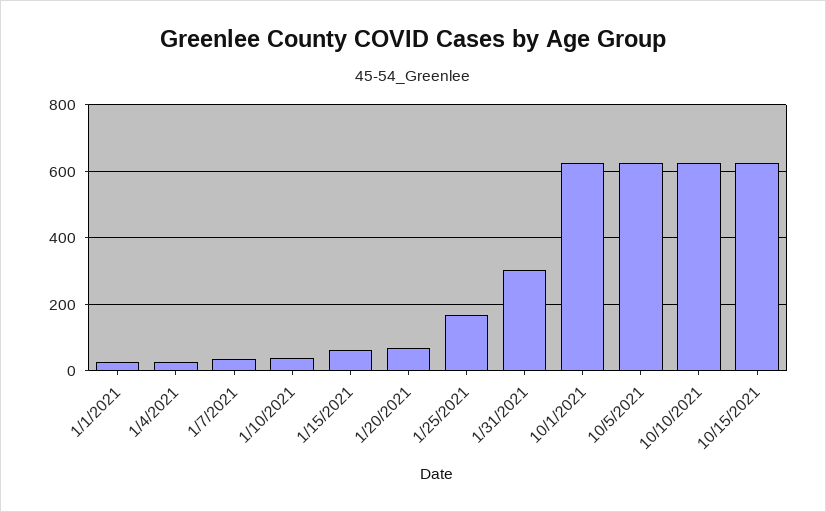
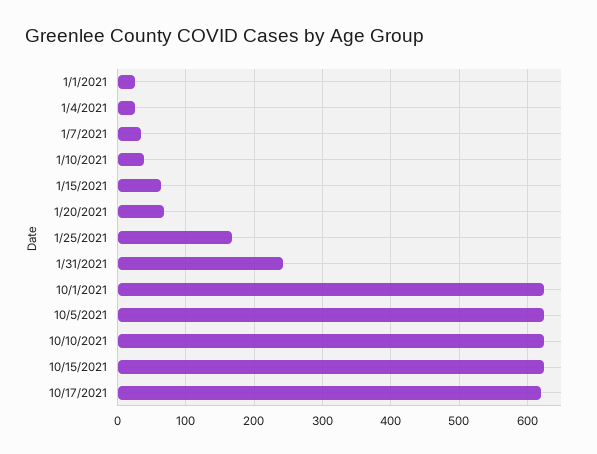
1/31/2021: 300 -> 240
10/17/2021: none -> 620

